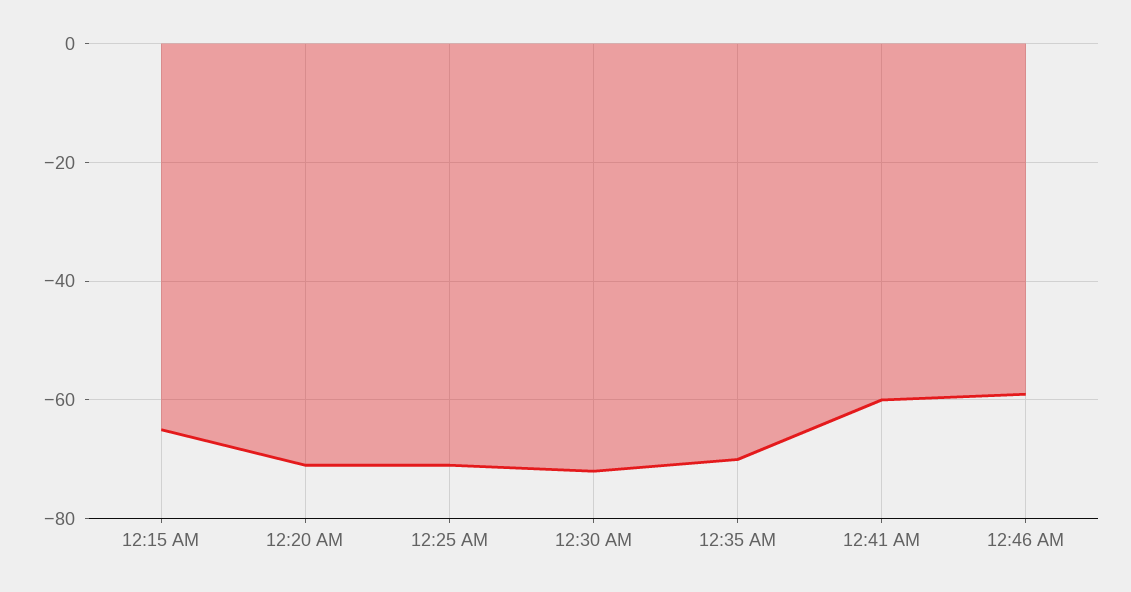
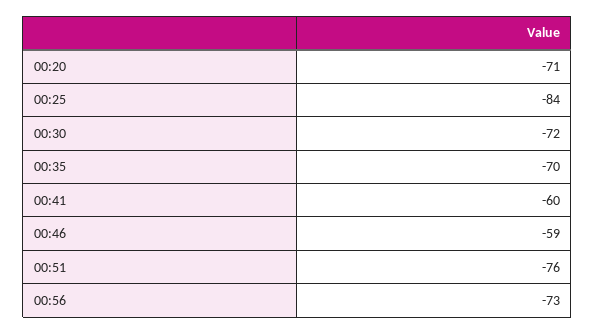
12:15 AM: -65 -> none
12:25 AM: -70 -> -84
00:51: none -> -76
00:56: none -> -73

